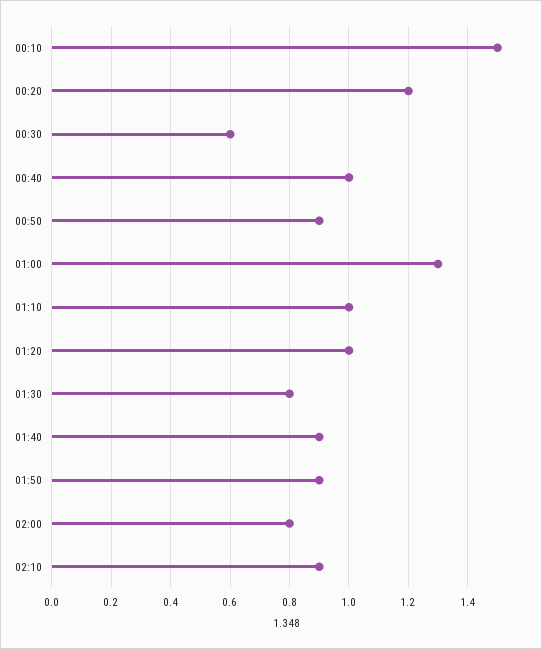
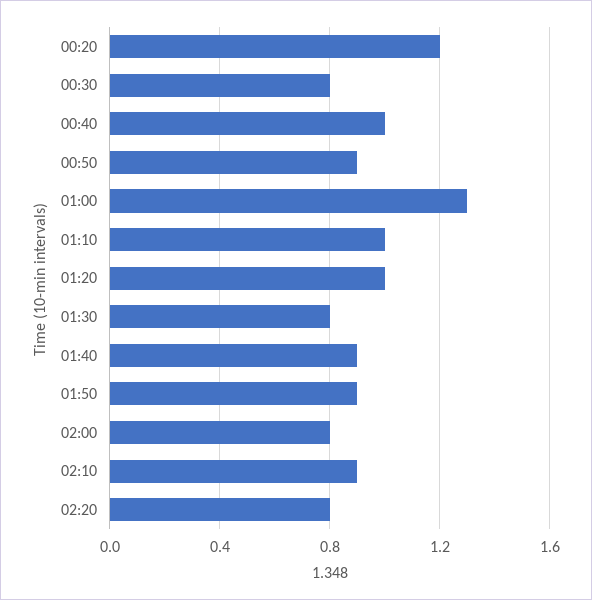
00:10: 1.5 -> none
00:30: 0.6 -> 0.8
02:20: none -> 0.8

